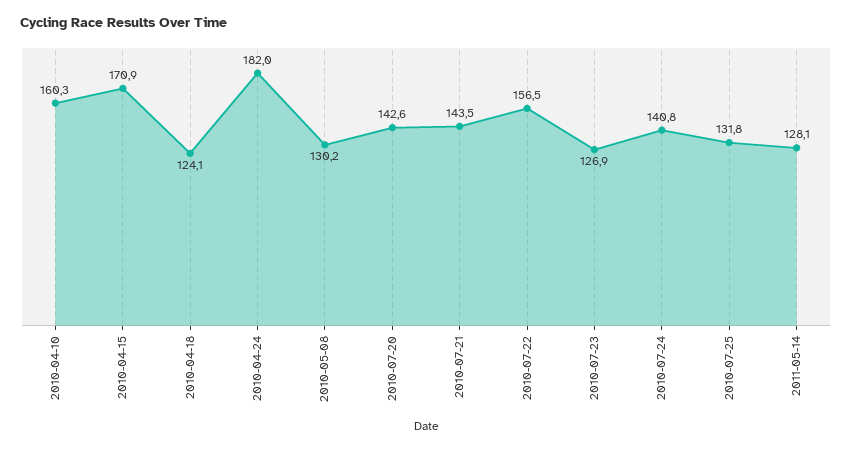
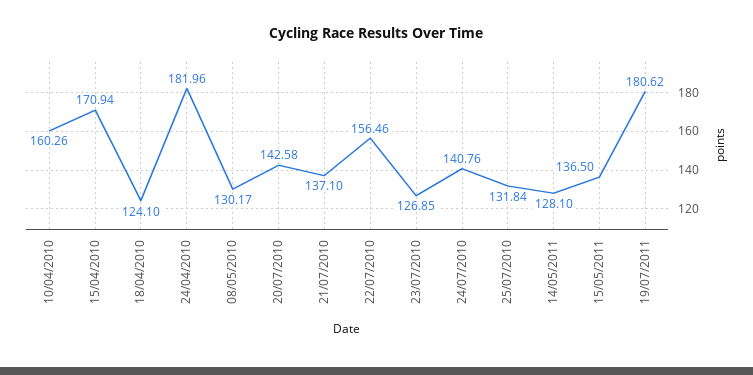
2010-07-21: 143.5 -> 137.1
15/05/2011: none -> 136.5
19/07/2011: none -> 180.62

